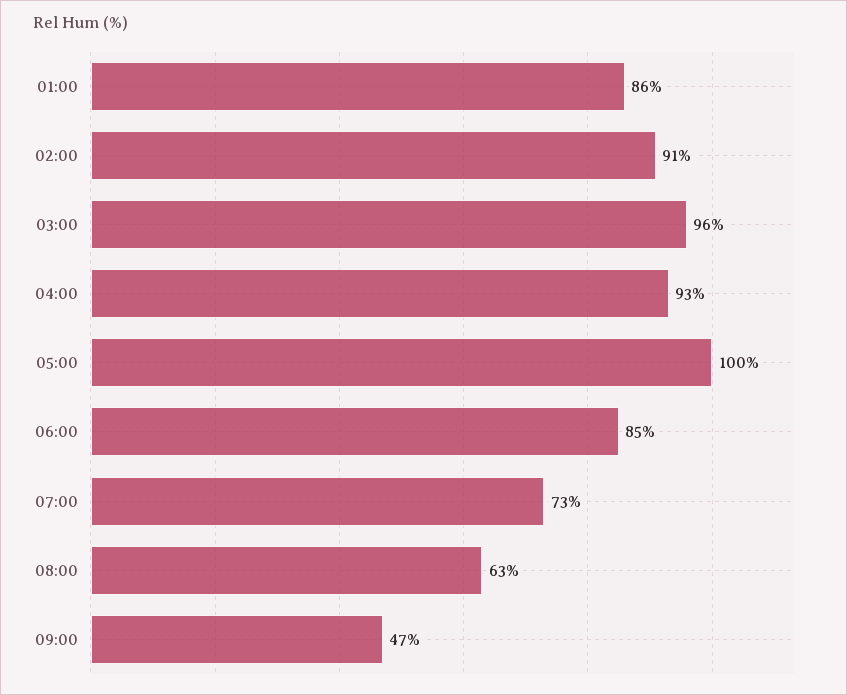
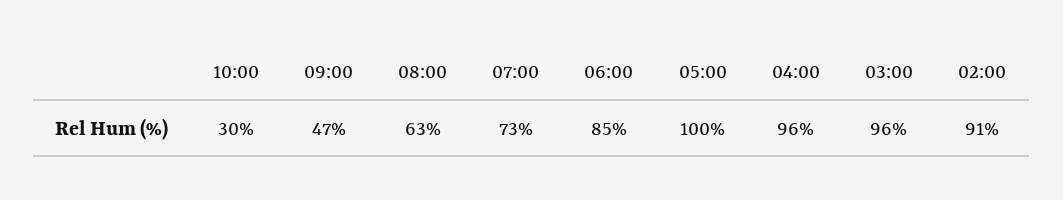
01:00: 86 -> none
04:00: 93 -> 96
10:00: none -> 30

